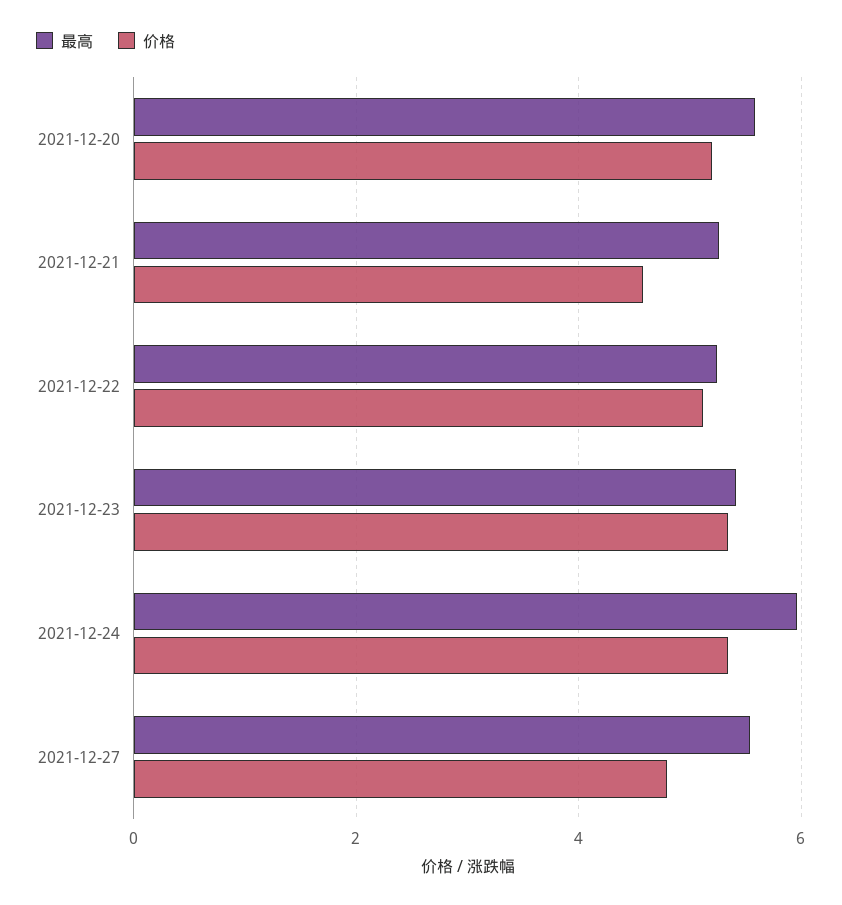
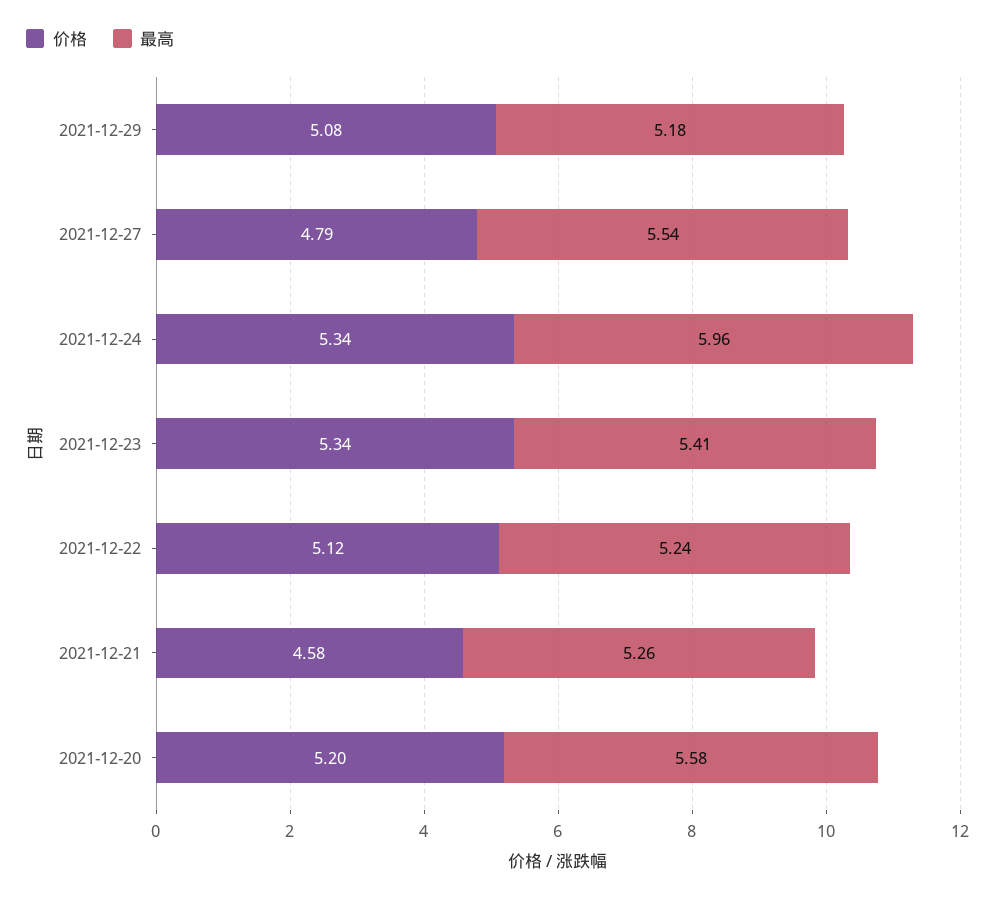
价格, 2021-12-29: none -> 5.08
最高, 2021-12-29: none -> 5.18

